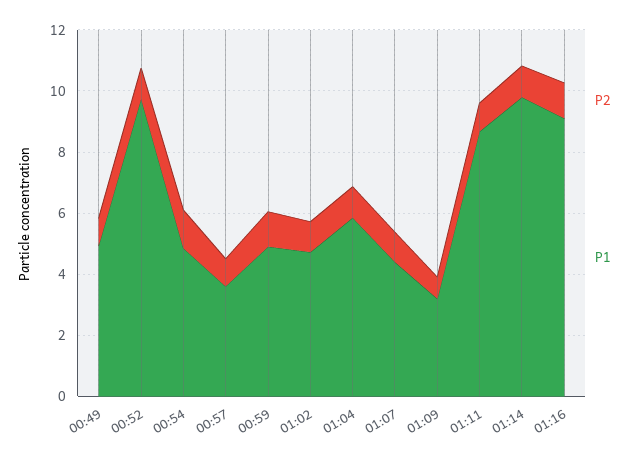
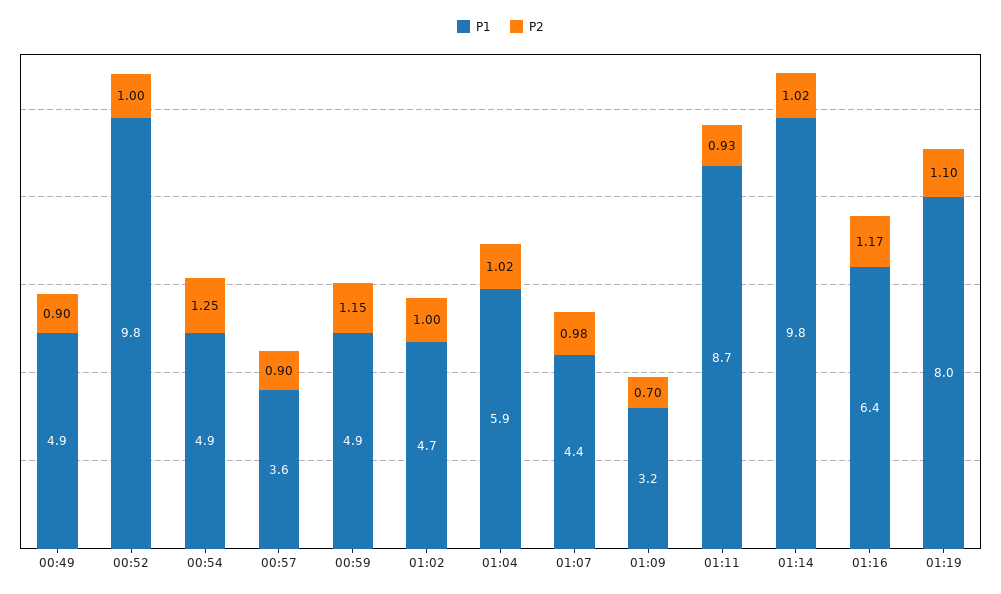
P1, 01:16: 9 -> 6.4
P1, 01:19: none -> 8
P2, 01:19: none -> 1.1

